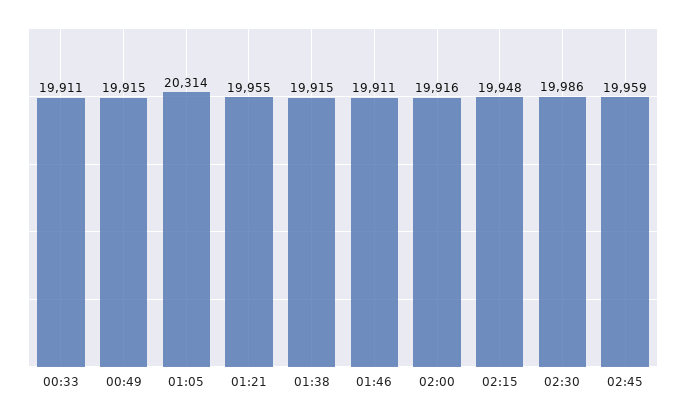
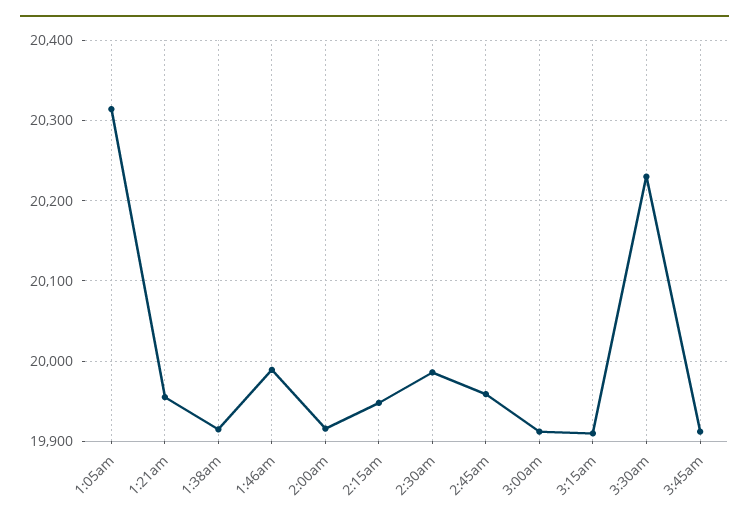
00:33: 19911 -> none
00:49: 19915 -> none
01:46: 19911 -> 19990
3:00am: none -> 19910
3:15am: none -> 19910
3:30am: none -> 20230
3:45am: none -> 19910

